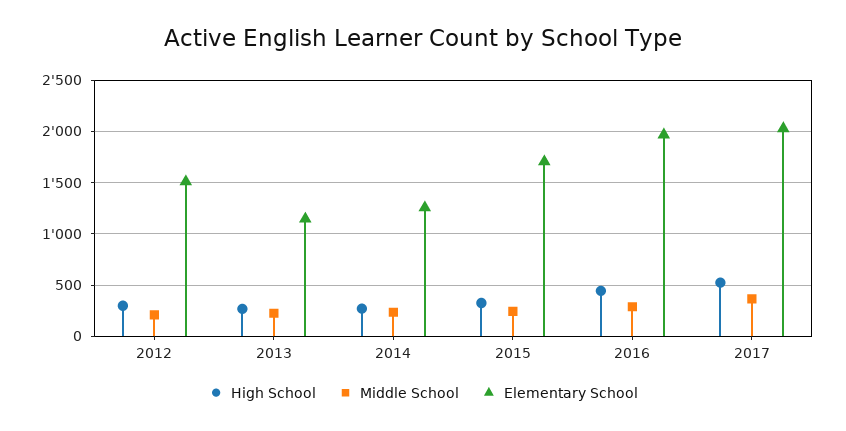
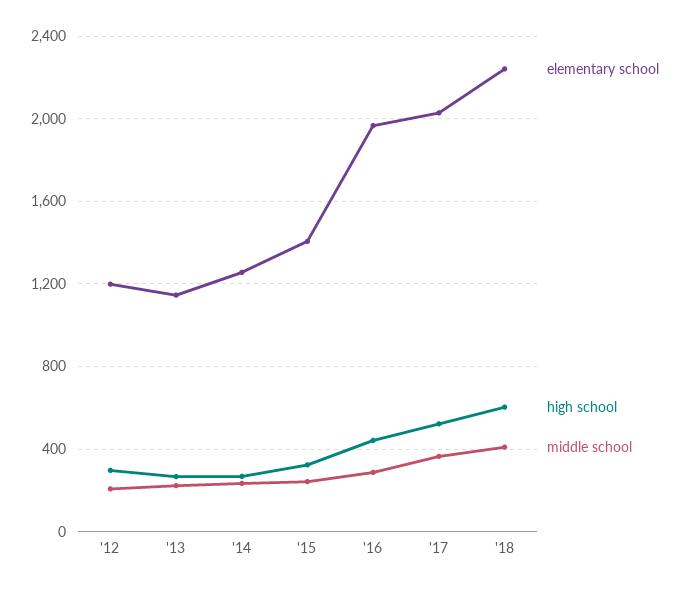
Elementary School, 2012: 1500 -> 1200
Elementary School, 2015: 1700 -> 1400
Elementary School, '18: none -> 2250
High School, '18: none -> 600
Middle School, '18: none -> 400

